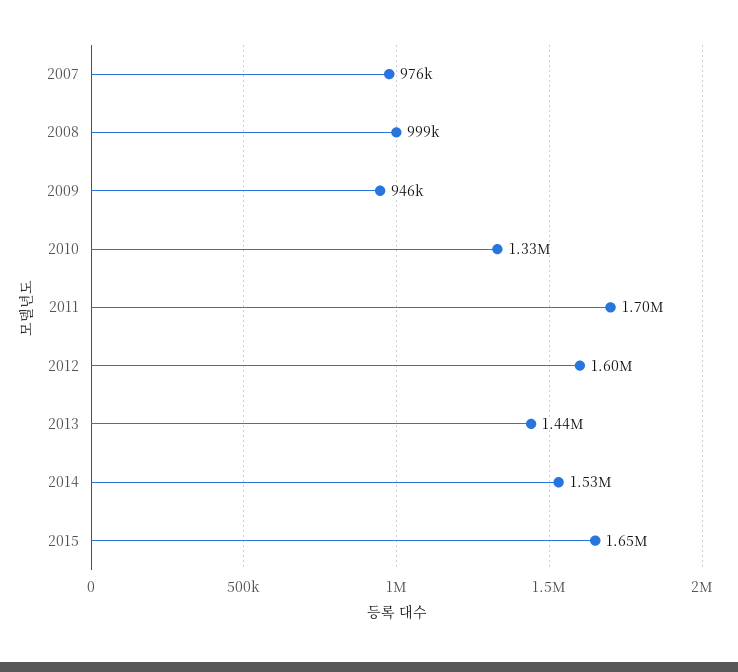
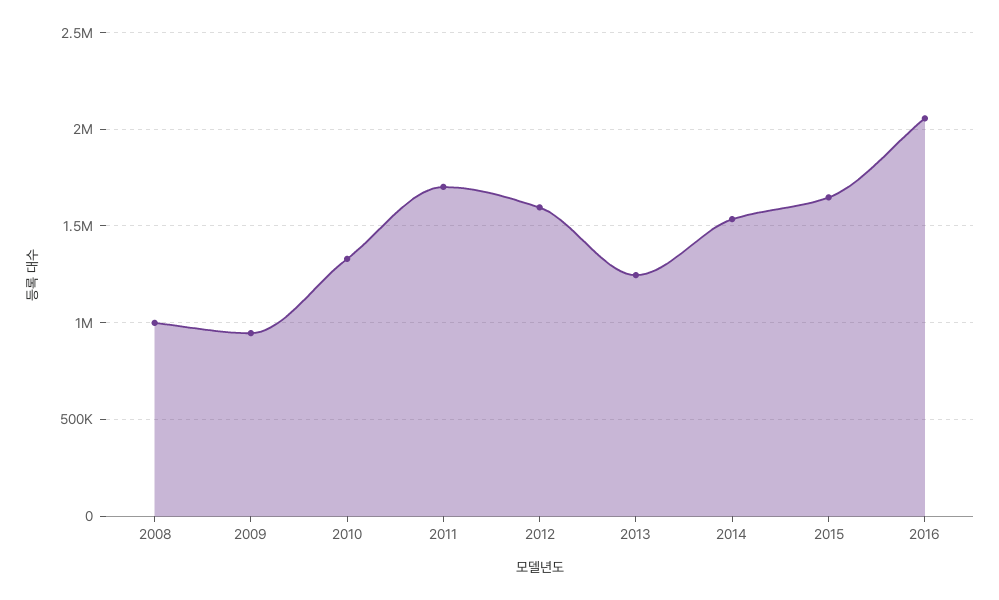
2007: 976000 -> none
2013: 1440000 -> 1250000
2016: none -> 2050000

